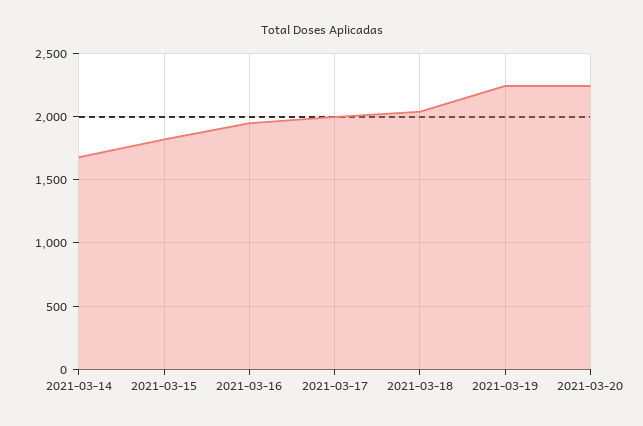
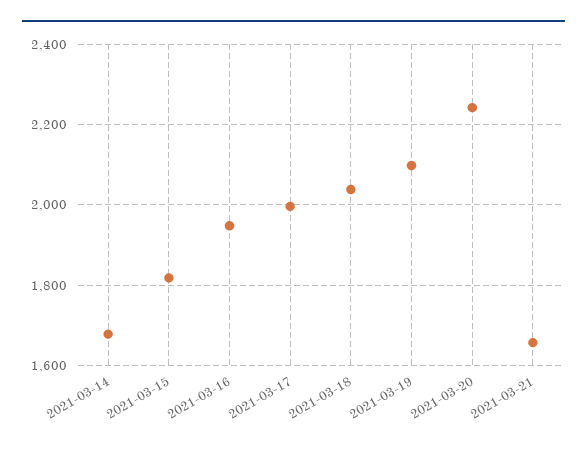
2021-03-19: 2250 -> 2100
2021-03-21: none -> 1660

